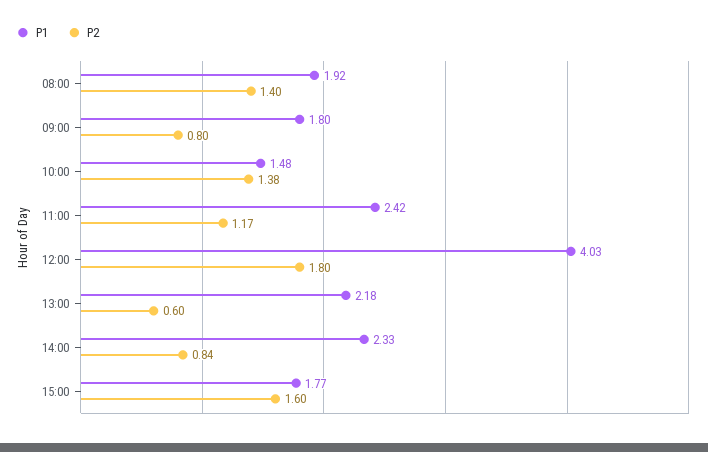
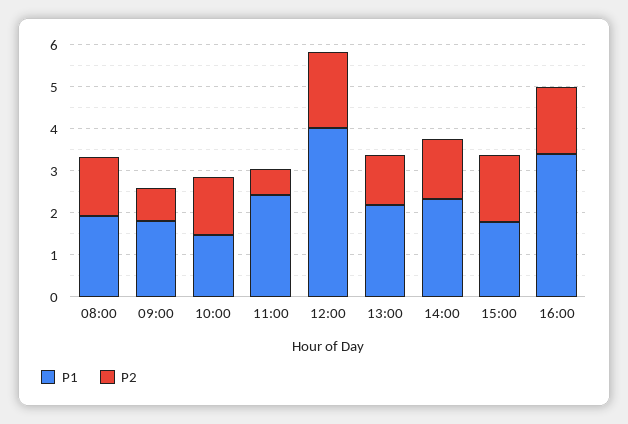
P2, 11:00: 1.17 -> 0.6
P2, 13:00: 0.6 -> 1.2
P2, 14:00: 0.84 -> 1.4
P1, 16:00: none -> 3.4
P2, 16:00: none -> 1.6

